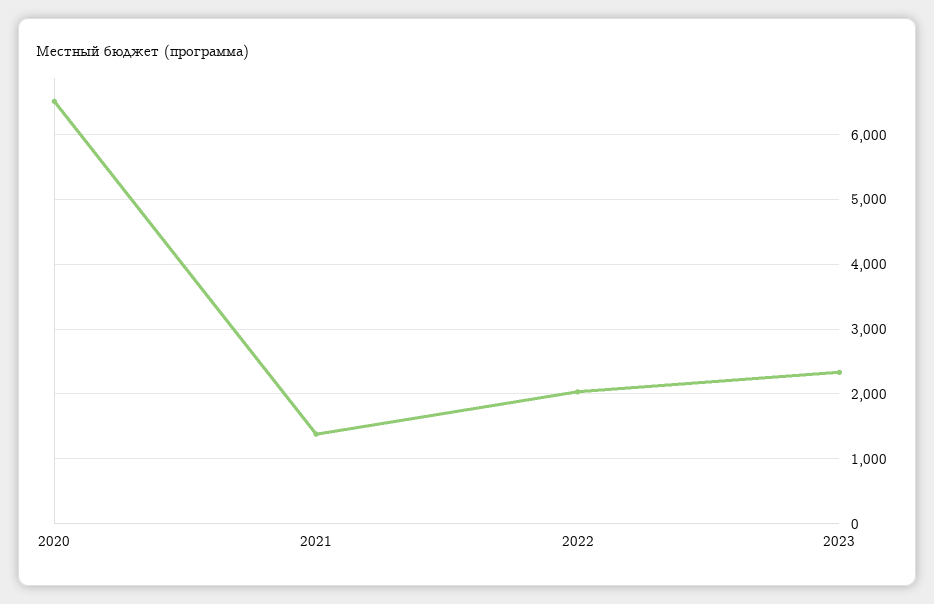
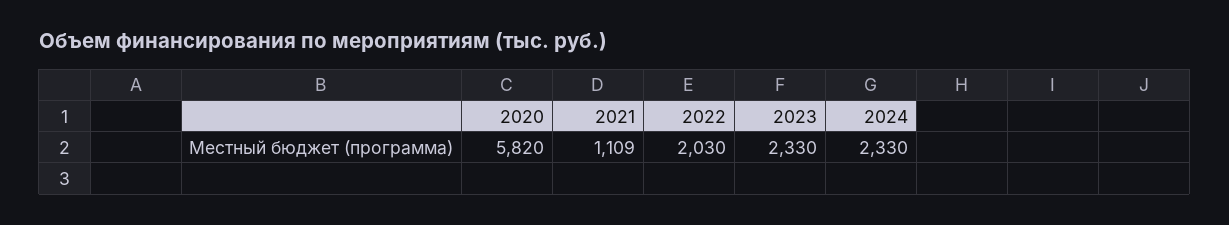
2020: 6500 -> 5820
2021: 1400 -> 1109
2024: none -> 2330

